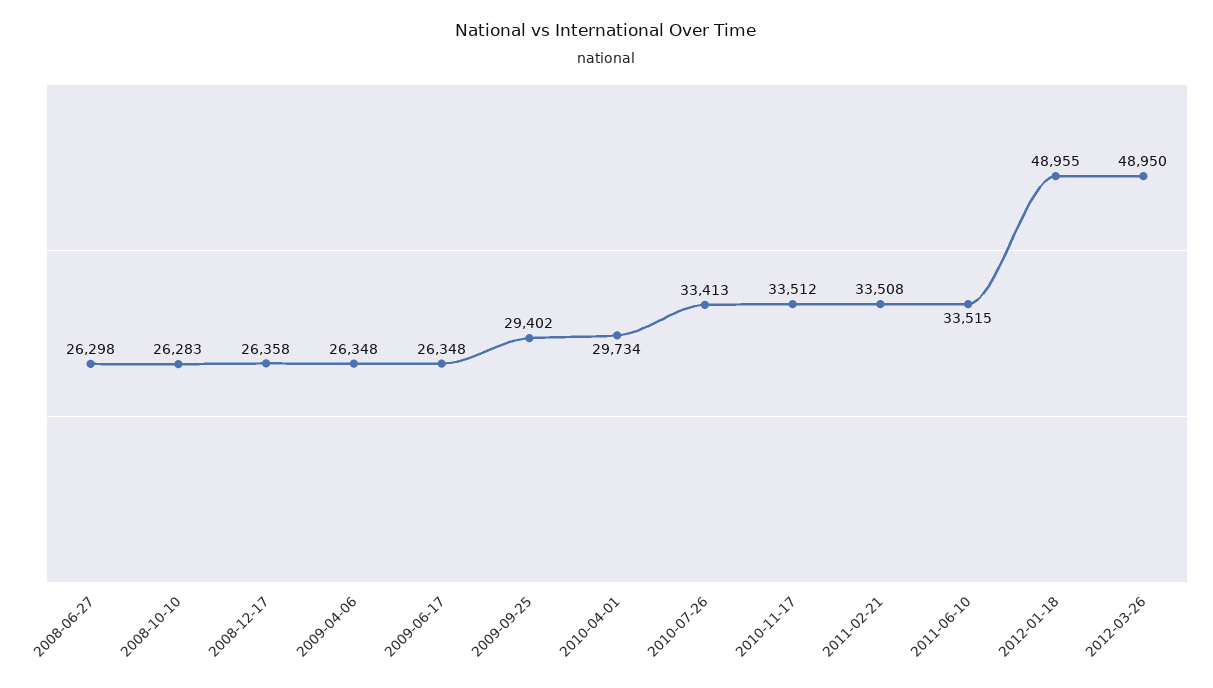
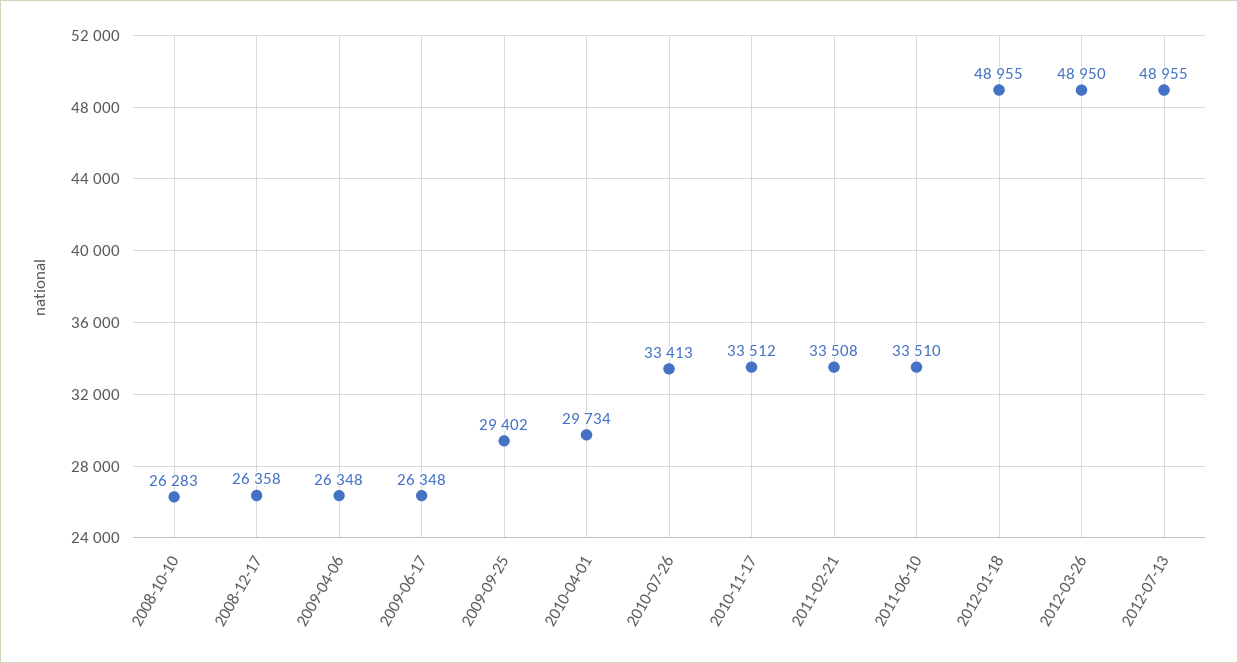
2008-06-27: 26298 -> none
2011-06-10: 33515 -> 33510
2012-07-13: none -> 48955

